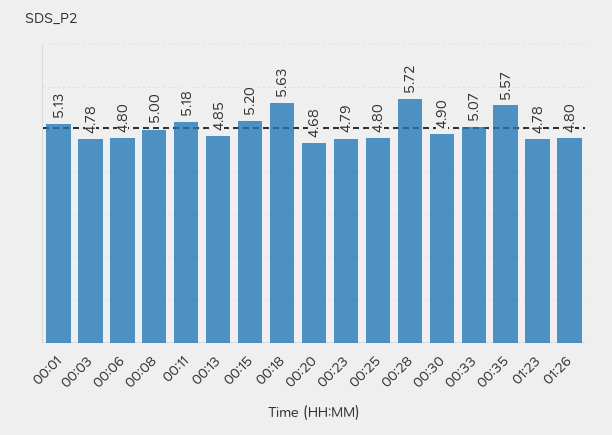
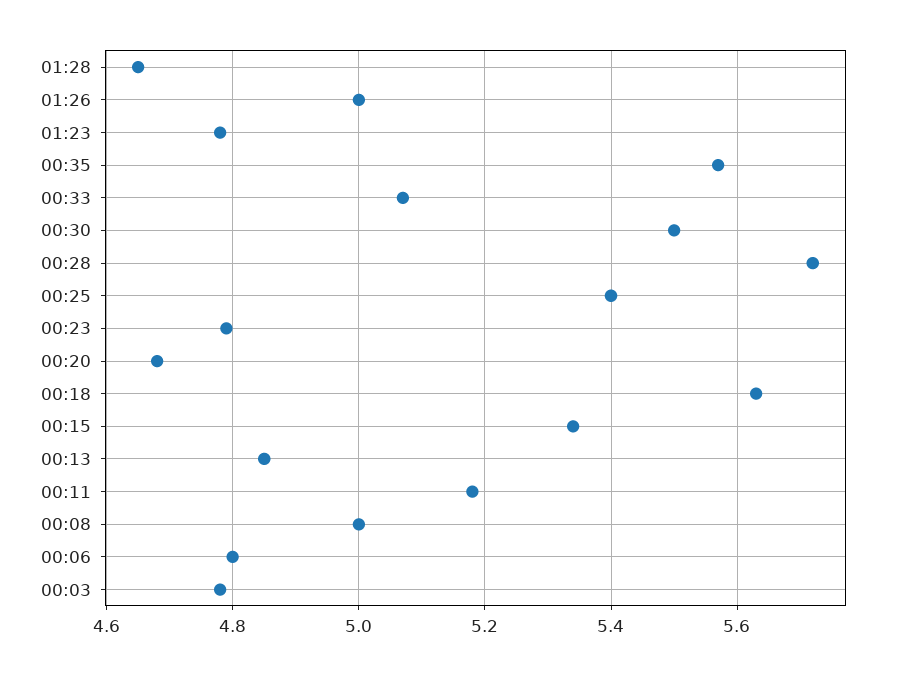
00:01: 5.13 -> none
00:15: 5.2 -> 5.35
00:25: 4.8 -> 5.4
00:30: 4.9 -> 5.5
01:26: 4.8 -> 5
01:28: none -> 4.65

